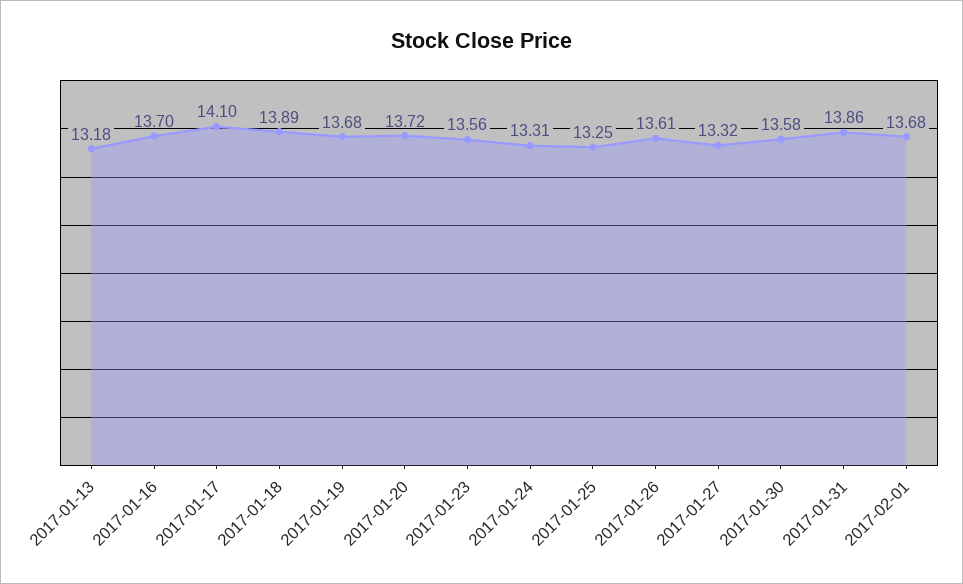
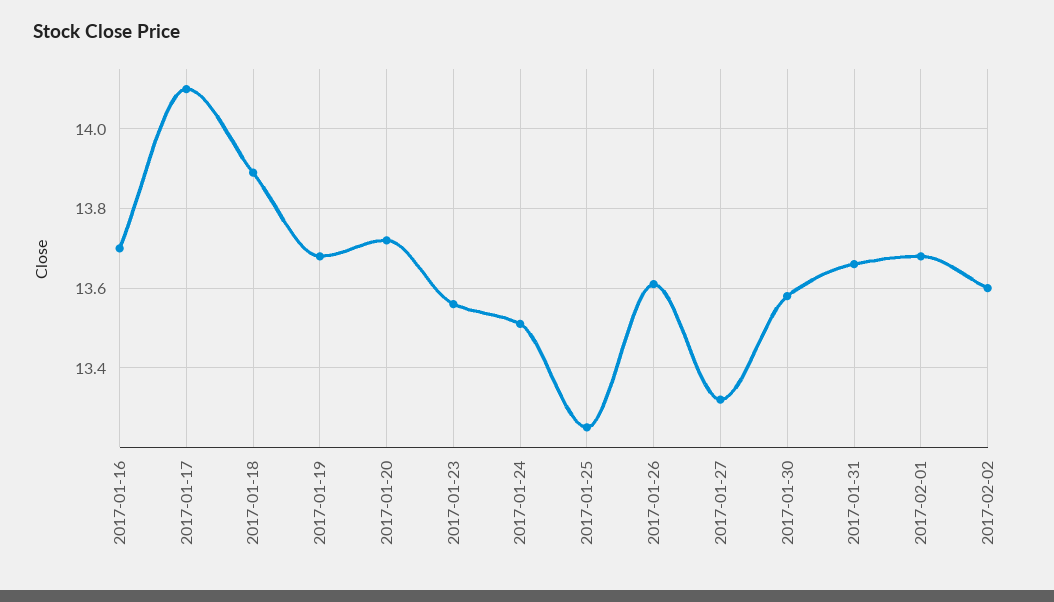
2017-01-13: 13.18 -> none
2017-01-24: 13.31 -> 13.5
2017-01-31: 13.86 -> 13.65
2017-02-02: none -> 13.6

